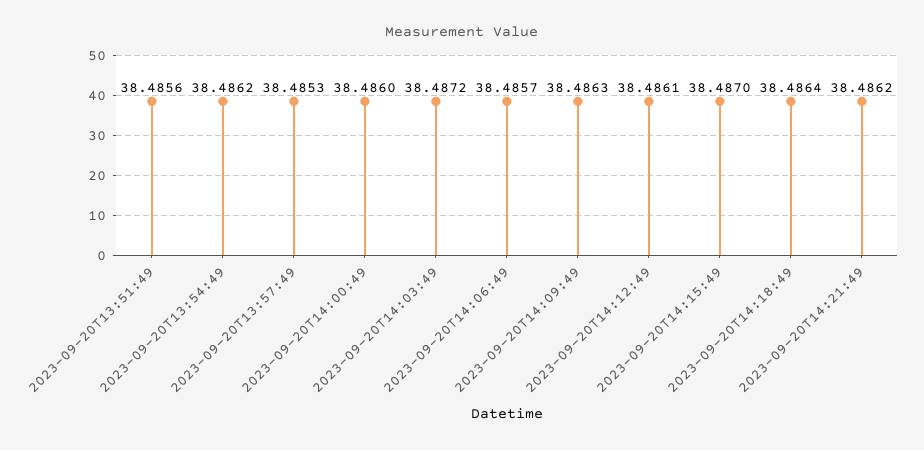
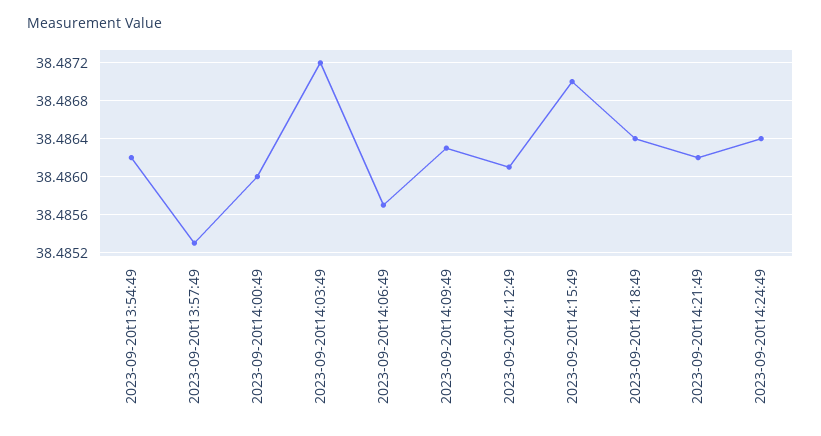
2023-09-20T13:51:49: 38.4856 -> none
2023-09-20t14:24:49: none -> 38.4864

